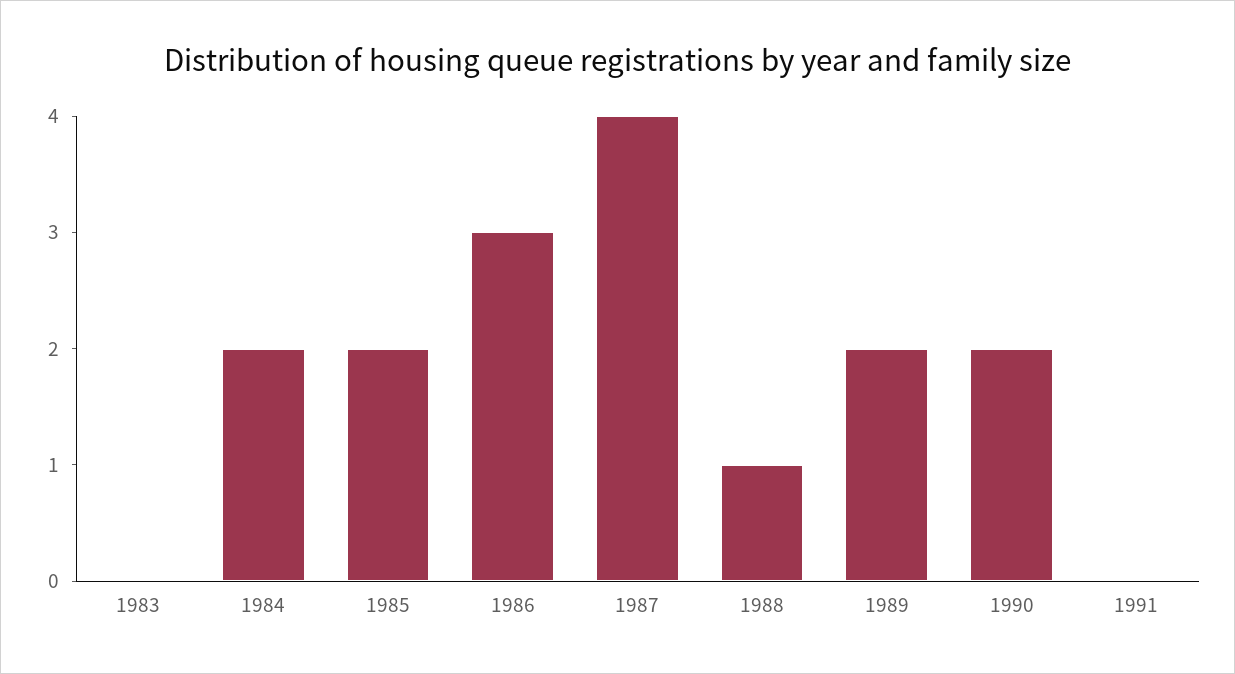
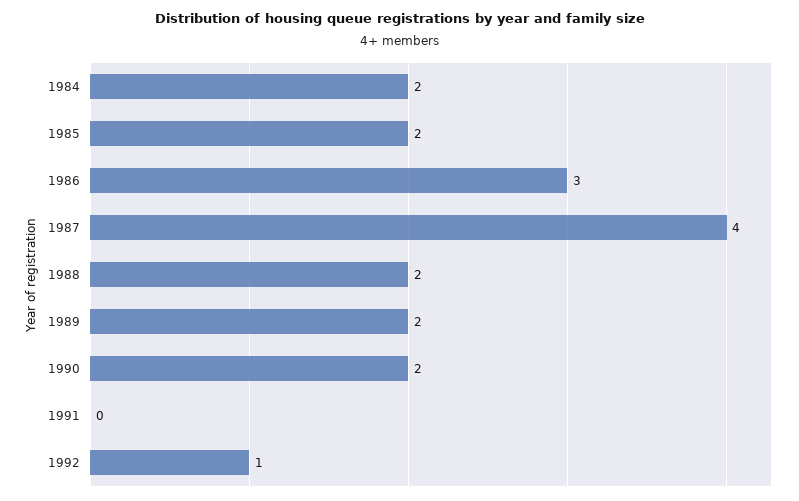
1983: 0 -> none
1988: 1 -> 2
1992: none -> 1

